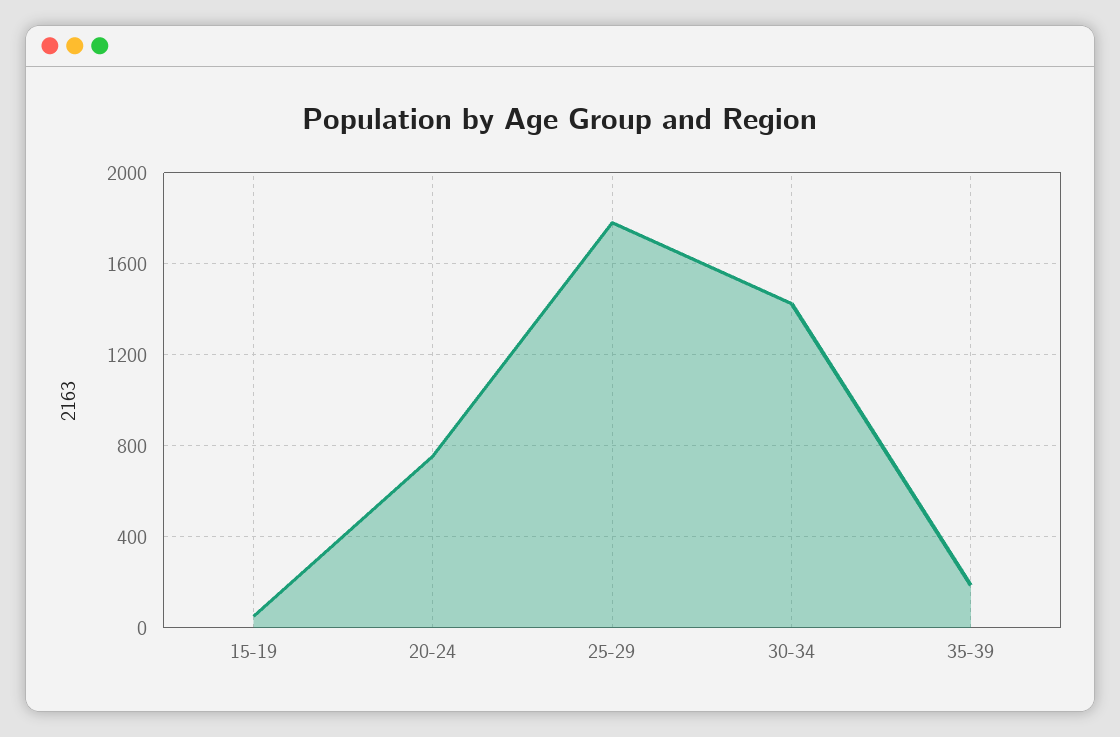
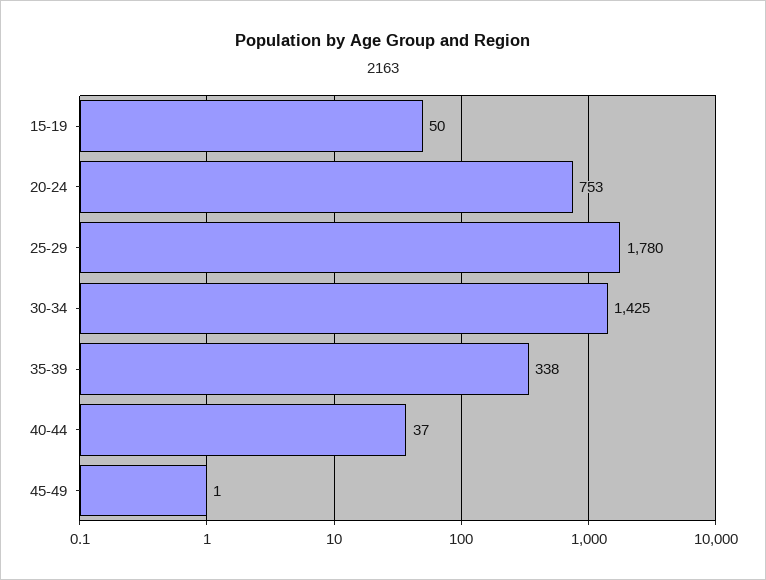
35-39: 200 -> 338
40-44: none -> 37
45-49: none -> 1

